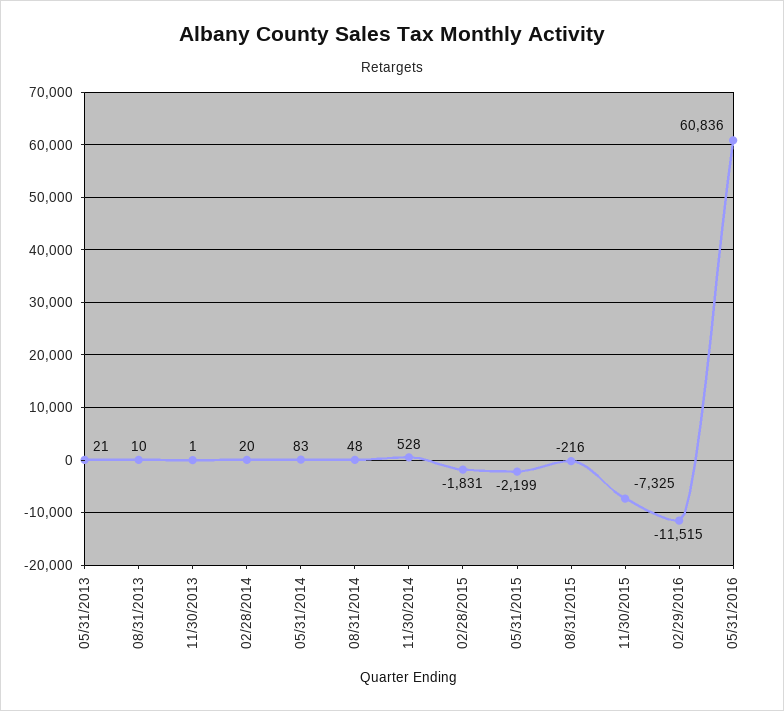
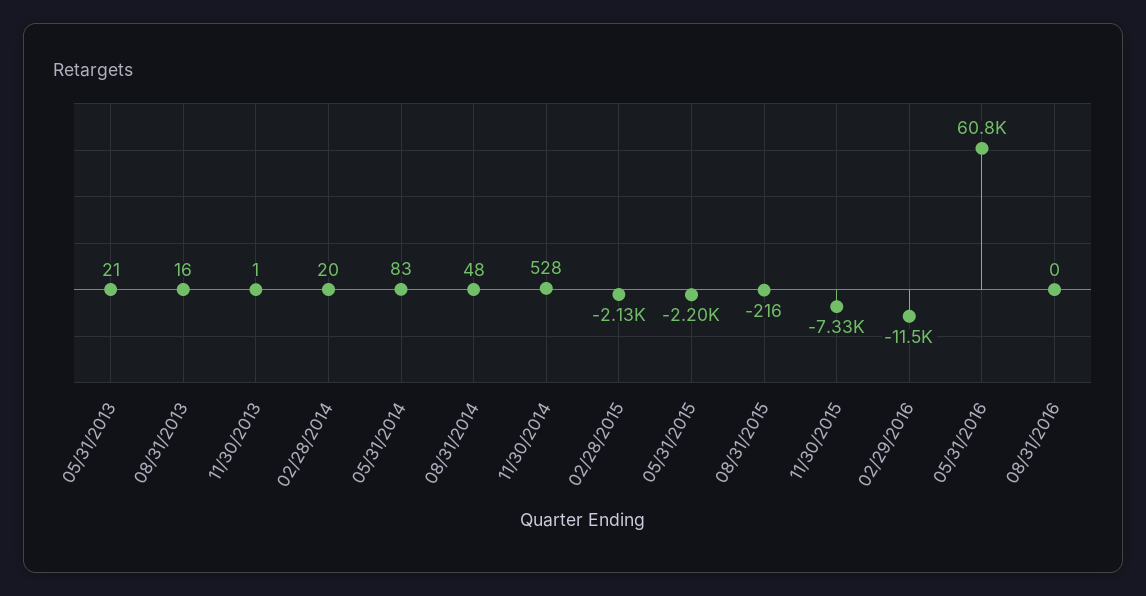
08/31/2013: 10 -> 16
02/28/2015: -1831 -> -2130
08/31/2016: none -> 0

